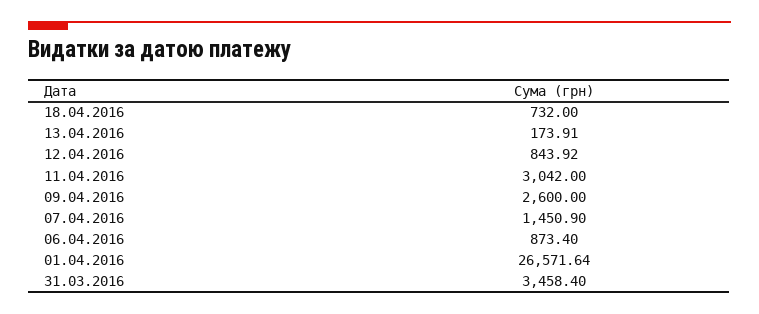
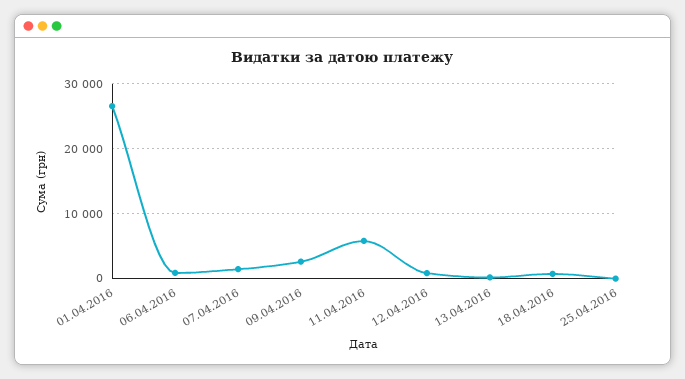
11.04.2016: 3042 -> 6000
31.03.2016: 3458.4 -> none
25.04.2016: none -> 0

